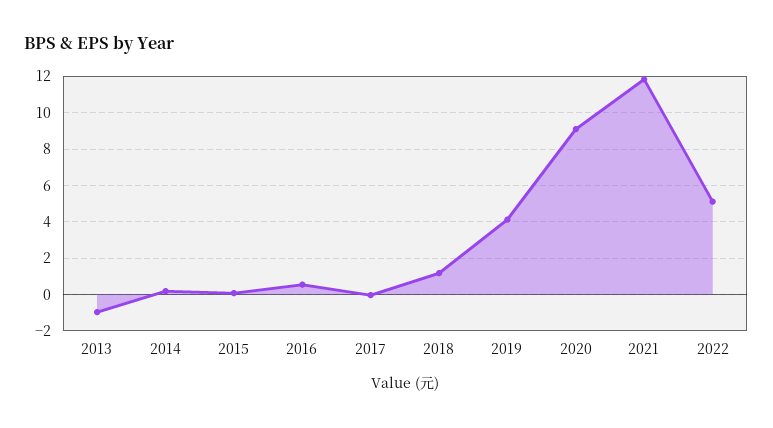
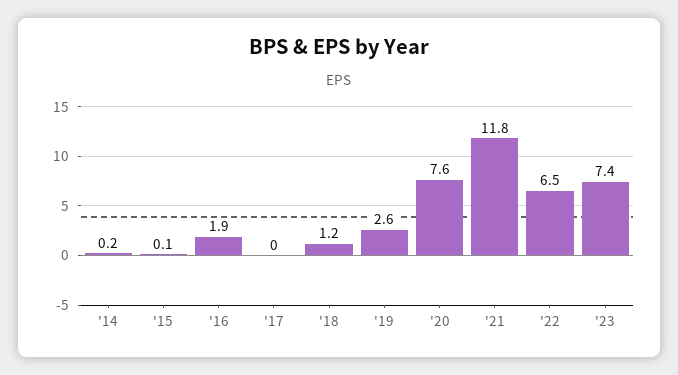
2013: -1 -> none
2016: 0.5 -> 1.9
2019: 4 -> 2.6
2020: 9 -> 7.6
2022: 5 -> 6.5
'23: none -> 7.4

